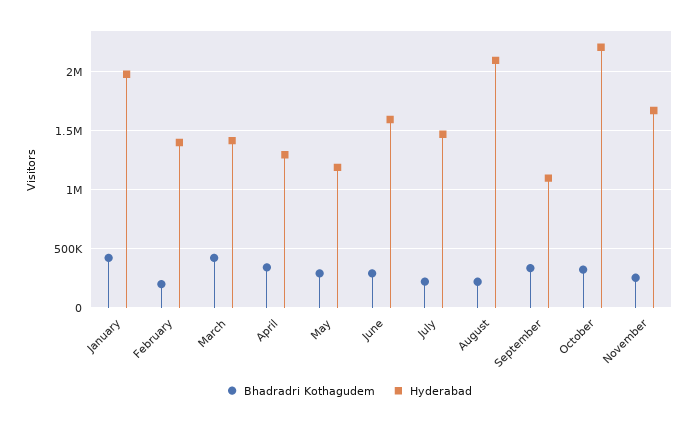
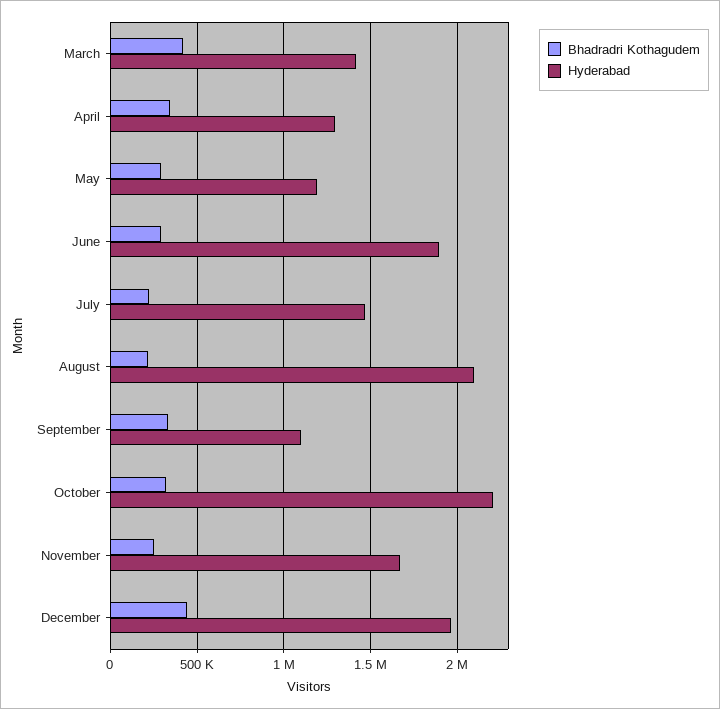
Bhadradri Kothagudem, January: 400000 -> none
Hyderabad, January: 2000000 -> none
Bhadradri Kothagudem, February: 200000 -> none
Hyderabad, February: 1400000 -> none
Hyderabad, June: 1600000 -> 1900000
Bhadradri Kothagudem, December: none -> 450000
Hyderabad, December: none -> 1950000

